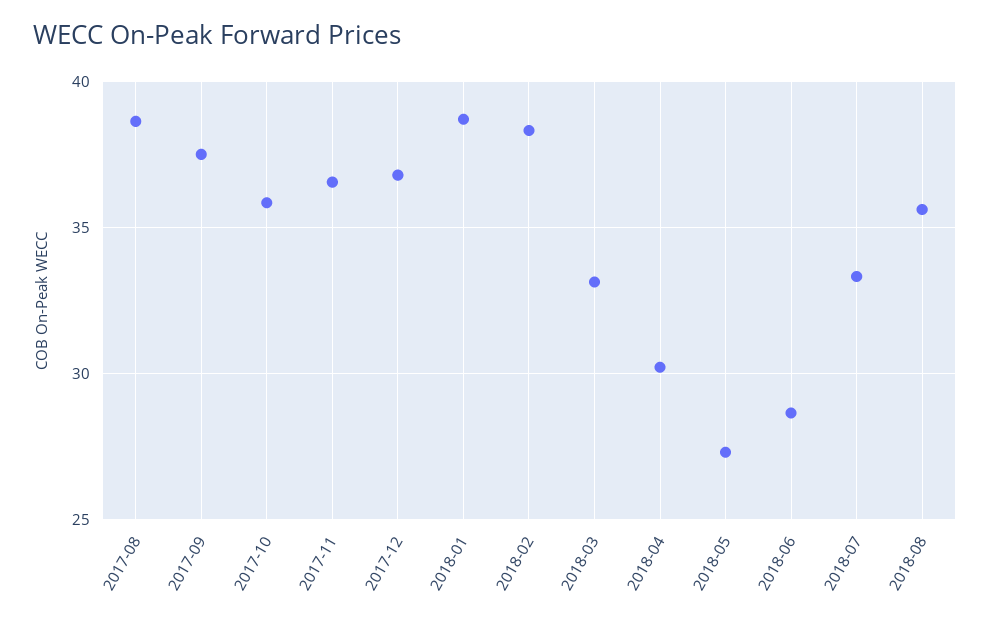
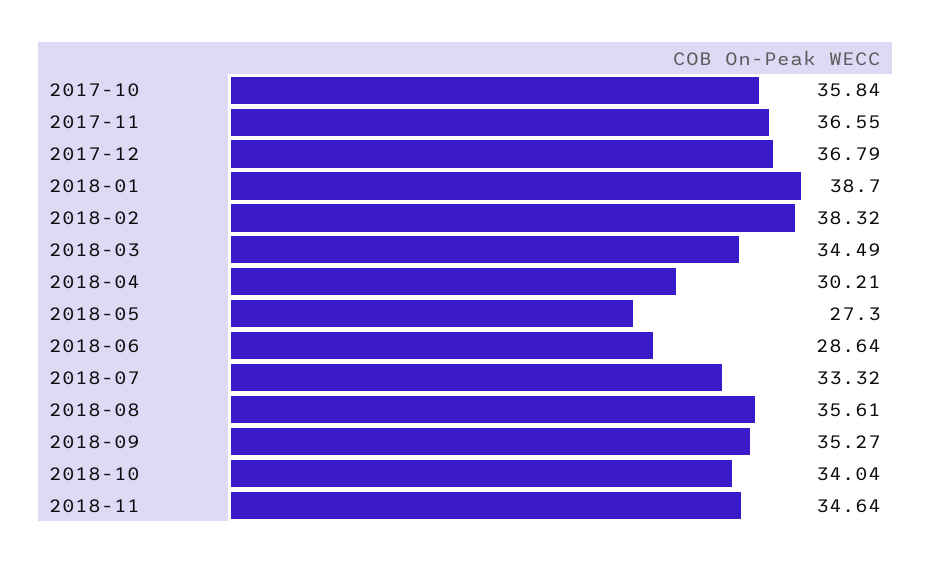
2017-08: 38.5 -> none
2017-09: 37.5 -> none
2018-03: 33 -> 34.49
2018-09: none -> 35.27
2018-10: none -> 34.04
2018-11: none -> 34.64

